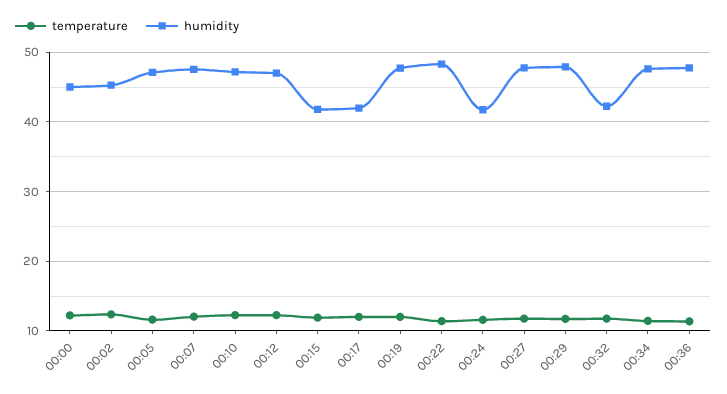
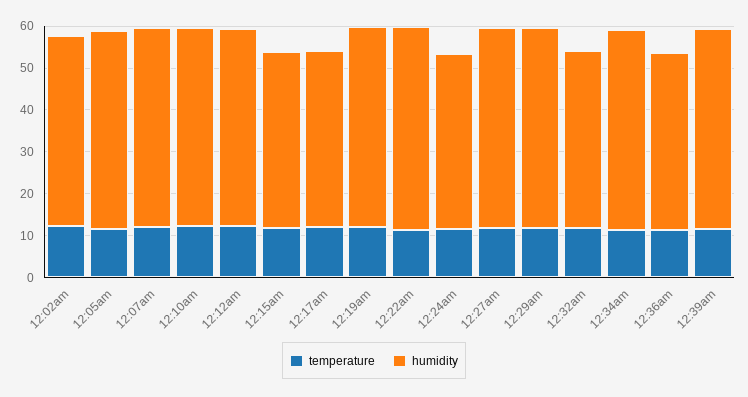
temperature, 00:00: 12 -> none
humidity, 00:00: 45 -> none
humidity, 00:36: 48 -> 42
temperature, 12:39am: none -> 12
humidity, 12:39am: none -> 48

